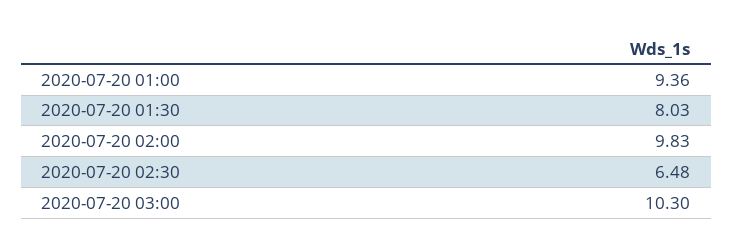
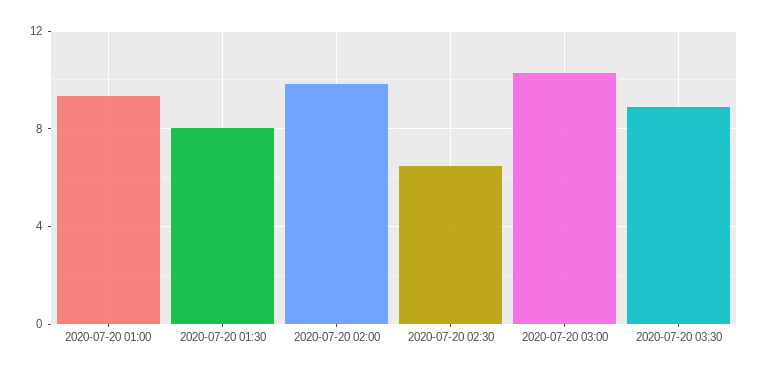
2020-07-20 03:30: none -> 9

